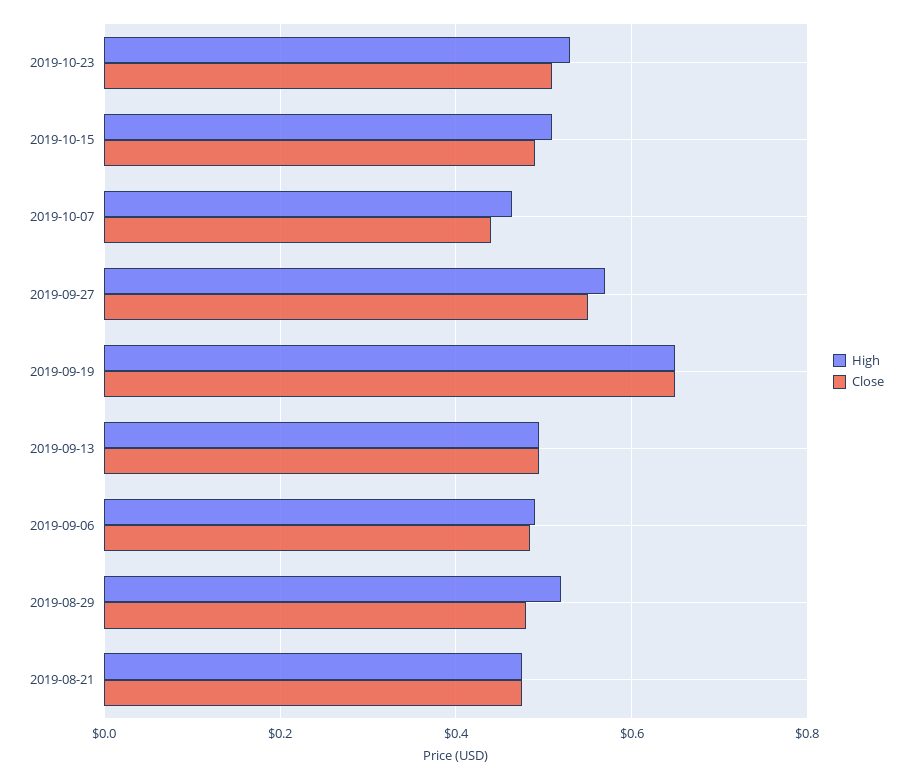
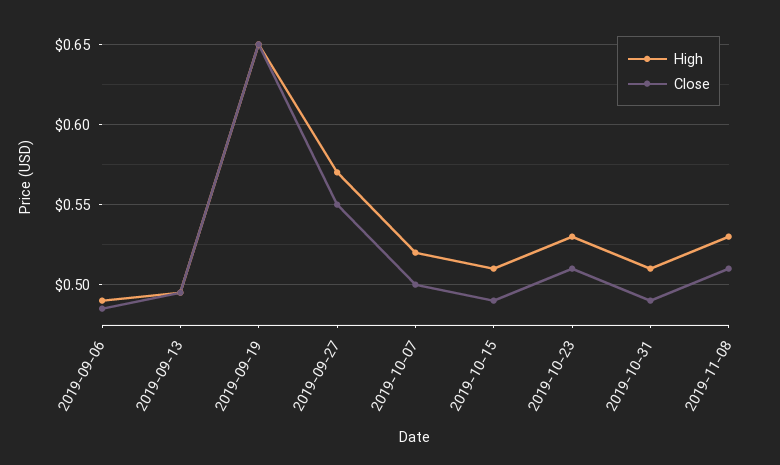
High, 2019-10-07: 0.46 -> 0.52
Close, 2019-10-07: 0.44 -> 0.5
High, 2019-08-29: 0.52 -> none
Close, 2019-08-29: 0.48 -> none
High, 2019-08-21: 0.48 -> none
Close, 2019-08-21: 0.48 -> none
High, 2019-10-31: none -> 0.51
Close, 2019-10-31: none -> 0.49
High, 2019-11-08: none -> 0.53
Close, 2019-11-08: none -> 0.51

